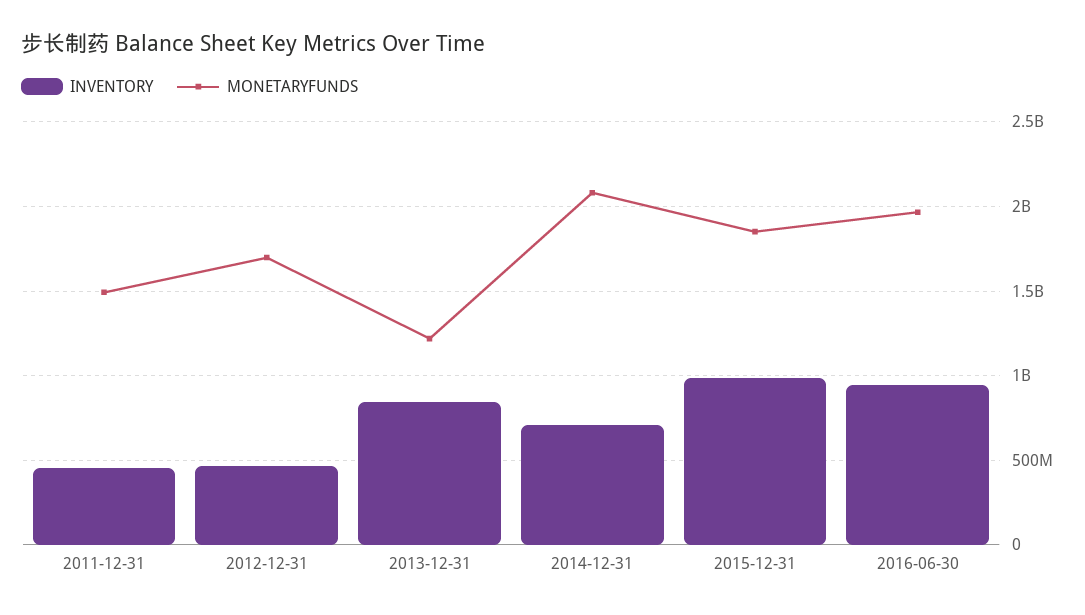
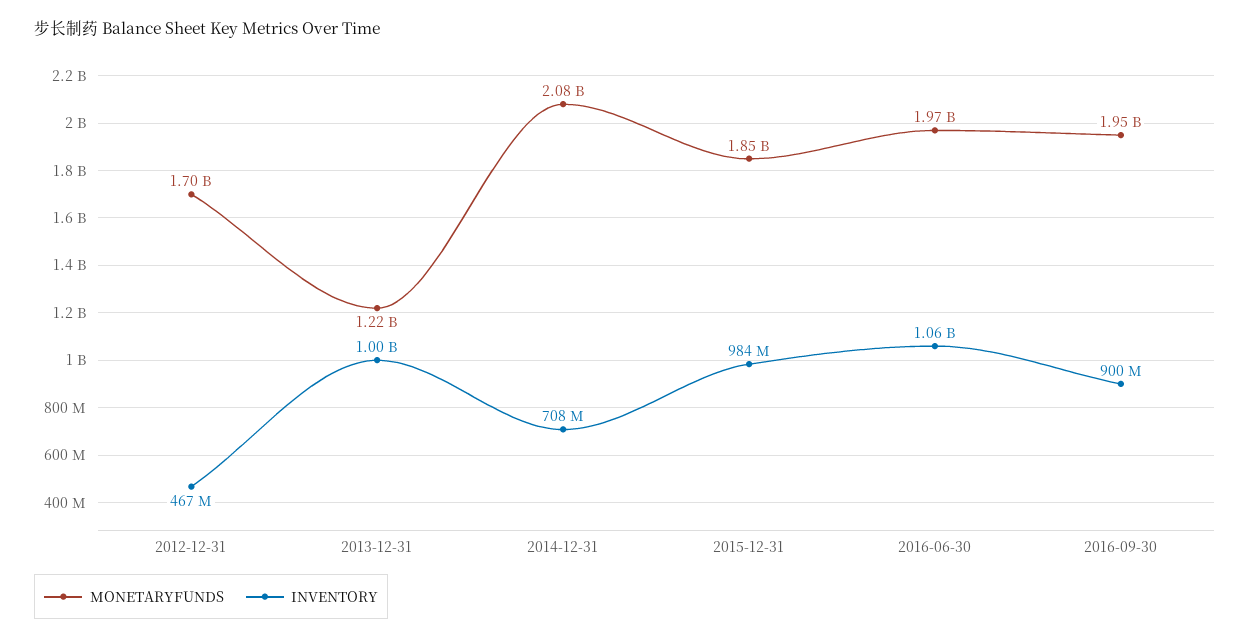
INVENTORY, 2011-12-31: 450000000 -> none
MONETARYFUNDS, 2011-12-31: 1500000000 -> none
INVENTORY, 2013-12-31: 850000000 -> 1000000000
INVENTORY, 2016-06-30: 950000000 -> 1060000000
MONETARYFUNDS, 2016-09-30: none -> 1950000000
INVENTORY, 2016-09-30: none -> 900000000

